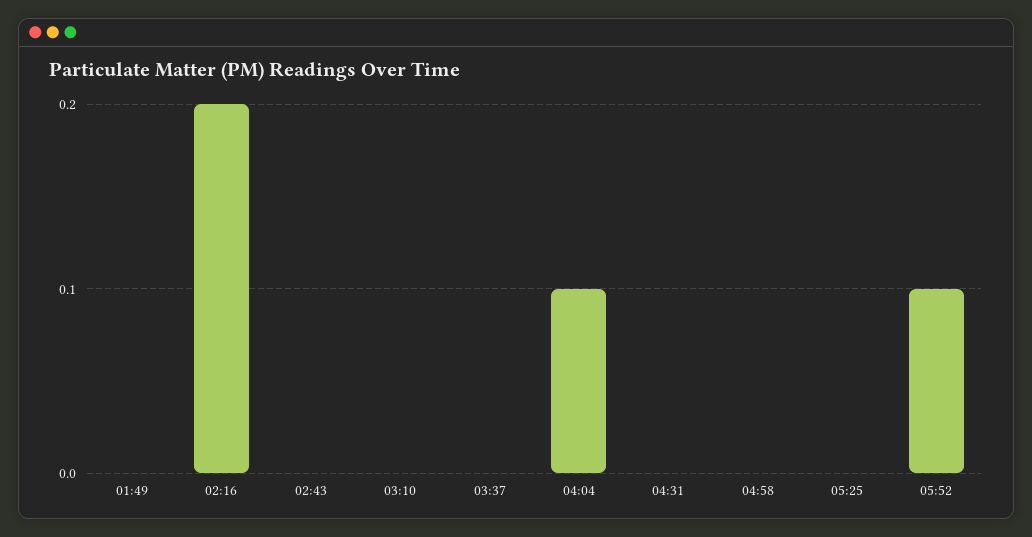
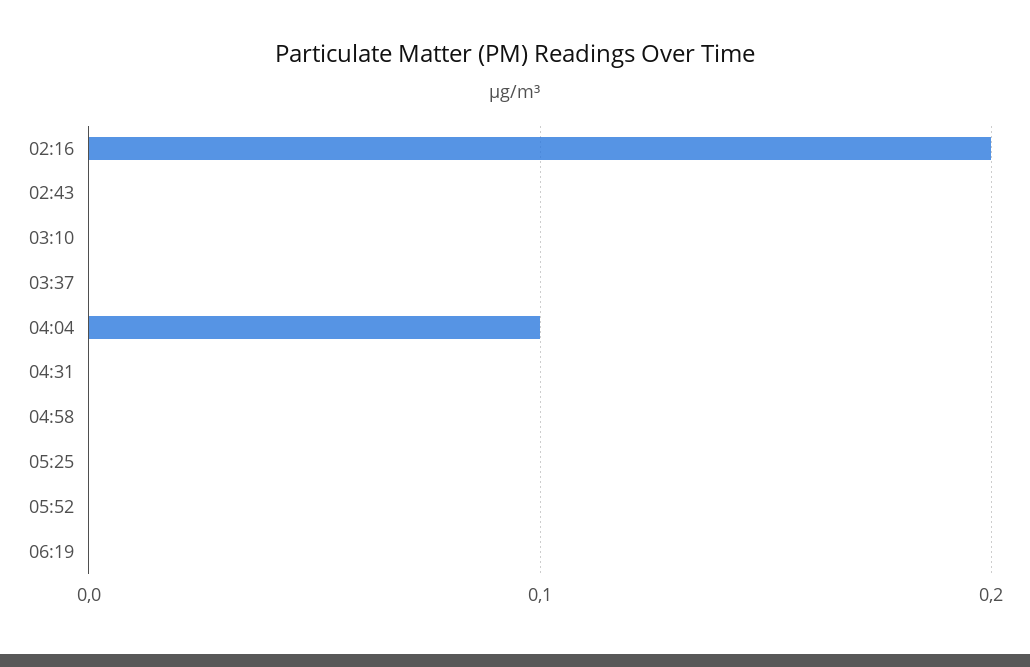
01:49: 0 -> none
05:52: 0.1 -> 0
06:19: none -> 0

